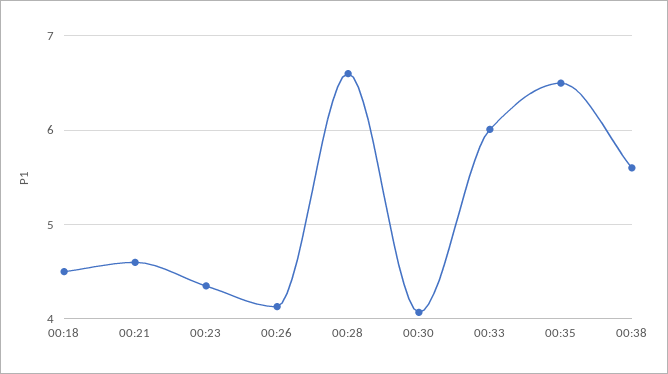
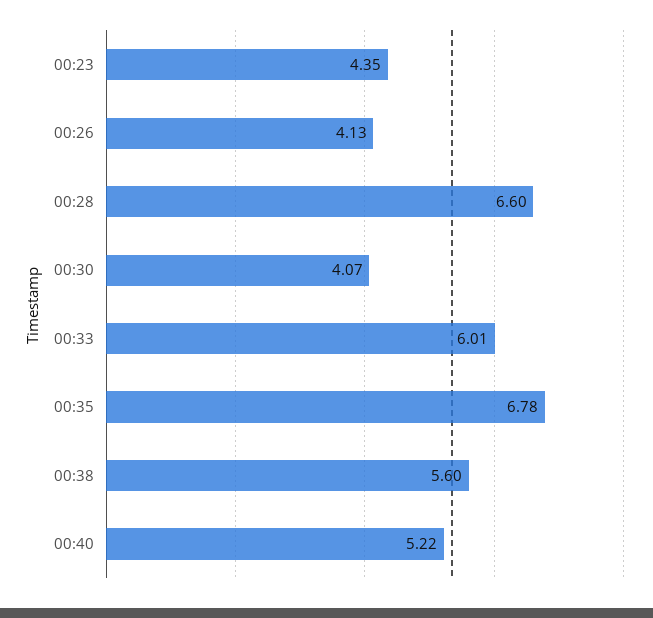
00:18: 4.5 -> none
00:21: 4.6 -> none
00:35: 6.5 -> 6.78
00:40: none -> 5.22

